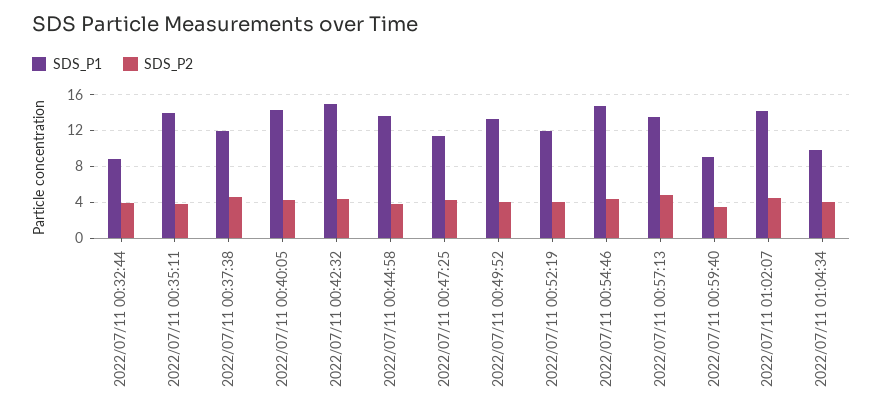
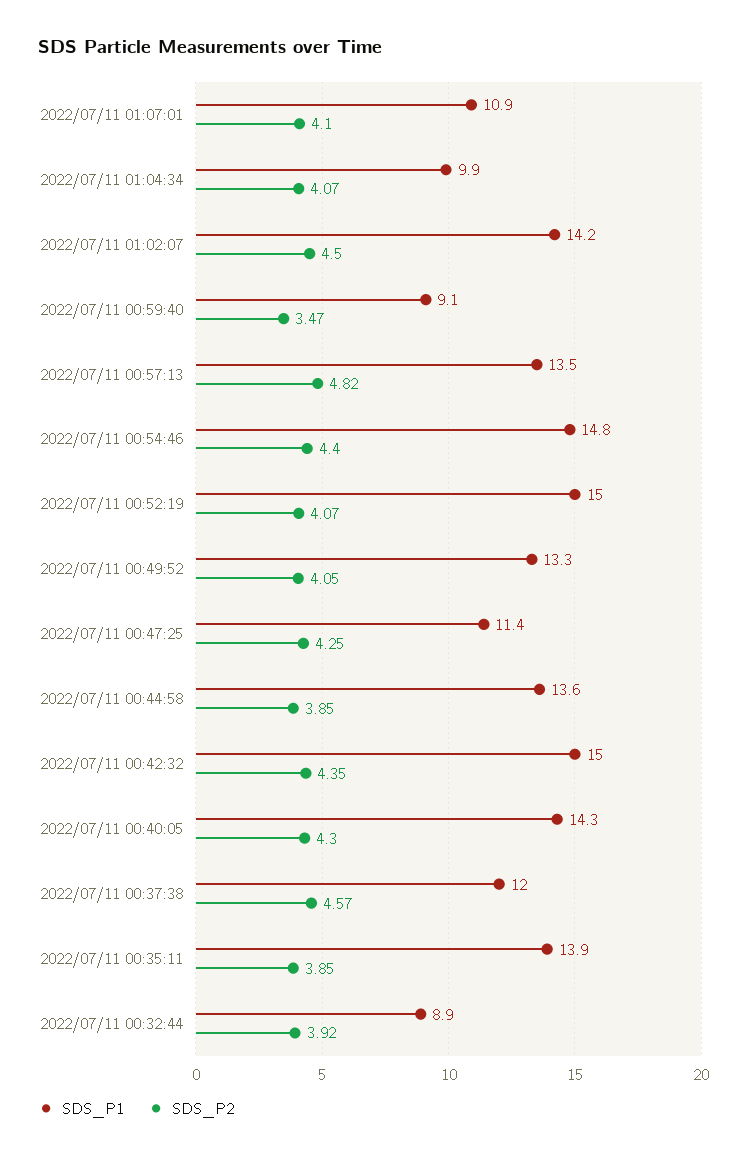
SDS_P1, 2022/07/11 00:52:19: 12 -> 15
SDS_P1, 2022/07/11 01:07:01: none -> 10.9
SDS_P2, 2022/07/11 01:07:01: none -> 4.1

